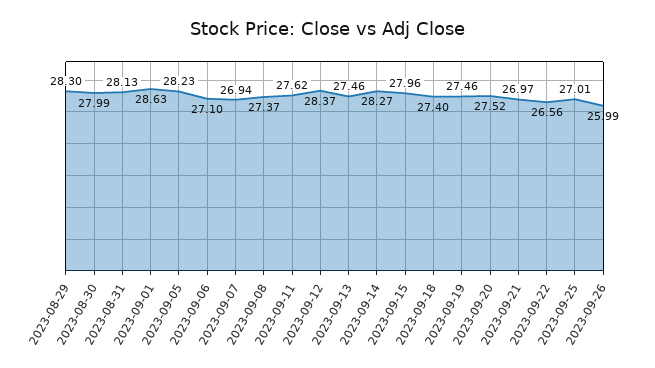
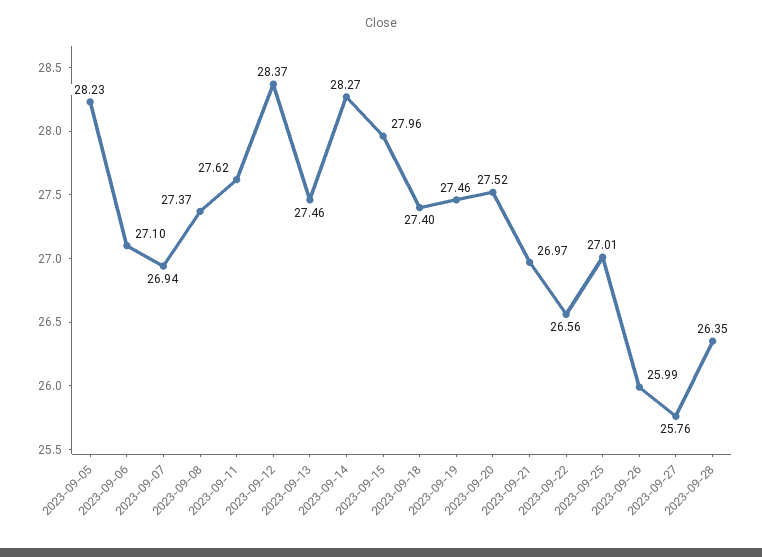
2023-08-29: 28.3 -> none
2023-08-30: 27.99 -> none
2023-08-31: 28.13 -> none
2023-09-01: 28.63 -> none
2023-09-27: none -> 25.76
2023-09-28: none -> 26.35

